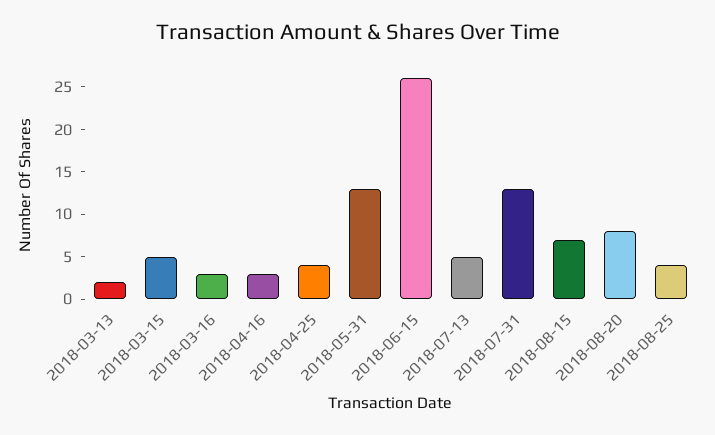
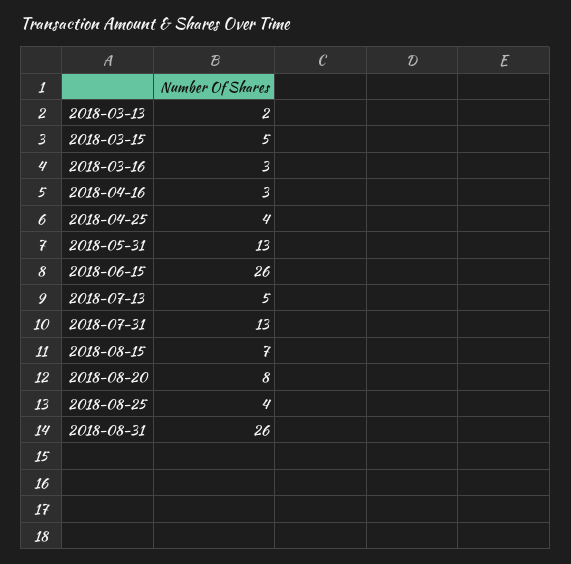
2018-08-31: none -> 26

